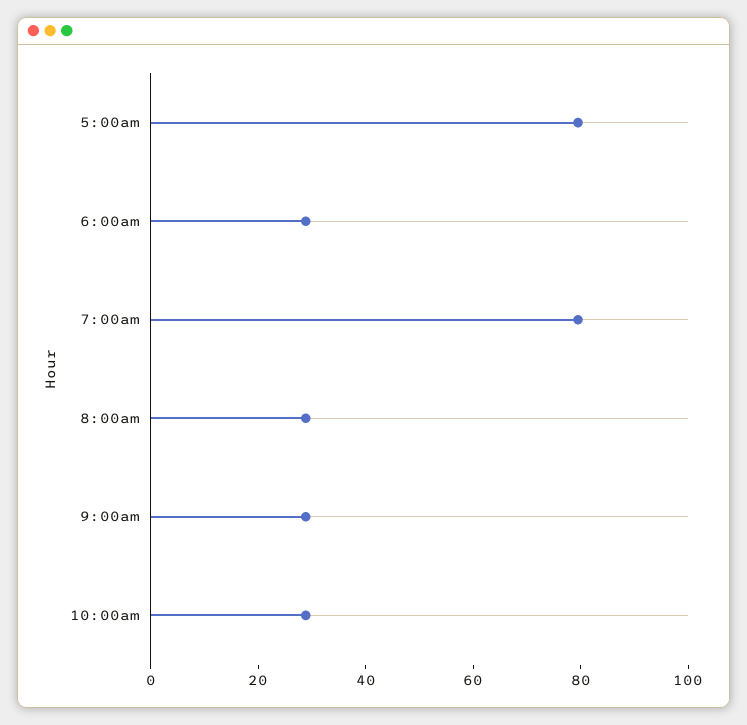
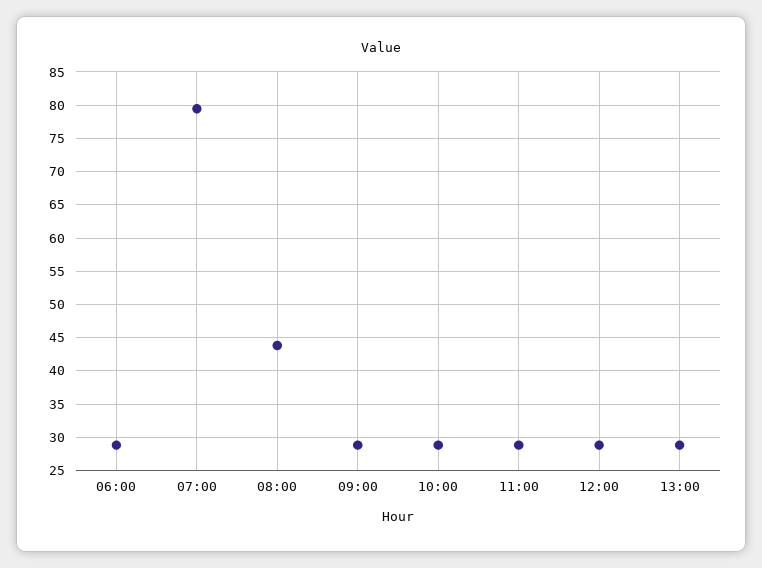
5:00am: 80 -> none
8:00am: 30 -> 44
11:00: none -> 29
12:00: none -> 29
13:00: none -> 29

